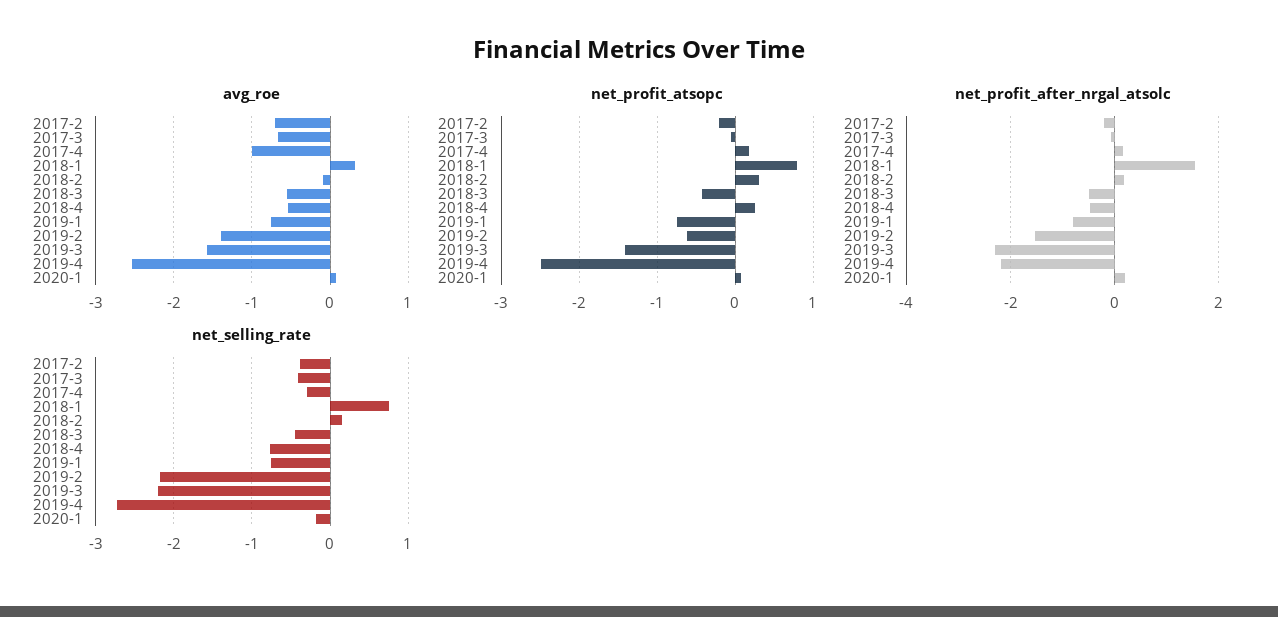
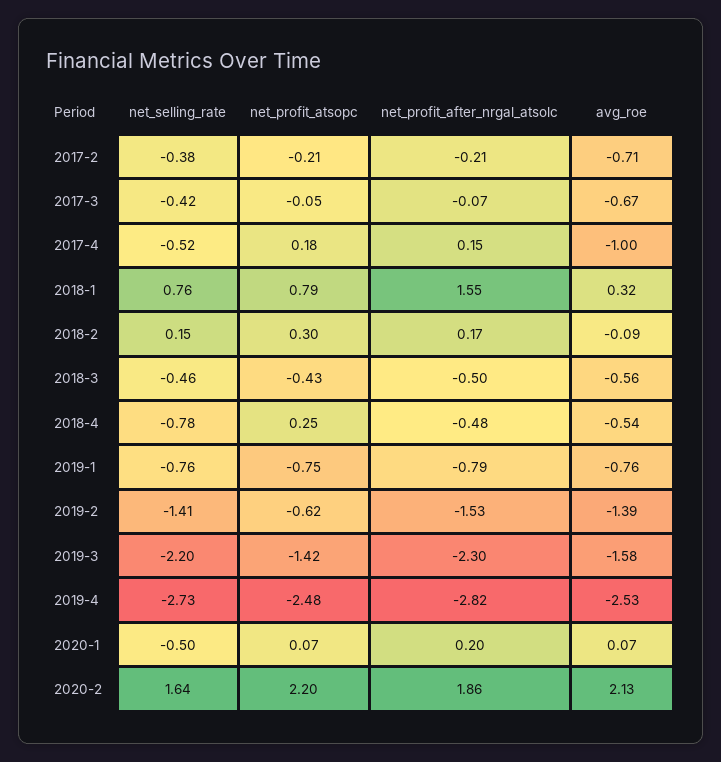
net_profit_after_nrgal_atsolc, 2019-4: -2.2 -> -2.82
net_selling_rate, 2017-4: -0.3 -> -0.52
net_selling_rate, 2019-2: -2.2 -> -1.41
net_selling_rate, 2020-1: -0.2 -> -0.5
net_selling_rate, 2020-2: none -> 1.64
net_profit_atsopc, 2020-2: none -> 2.2
net_profit_after_nrgal_atsolc, 2020-2: none -> 1.86
avg_roe, 2020-2: none -> 2.13

